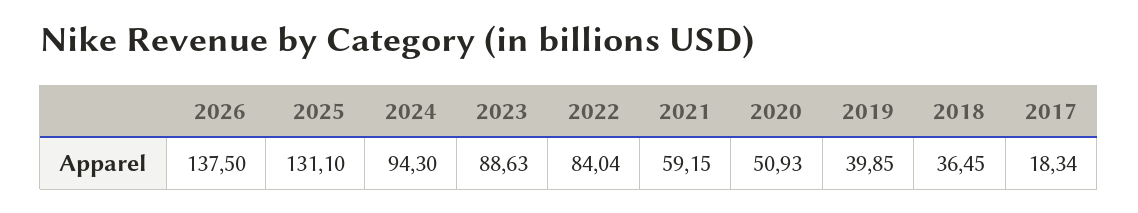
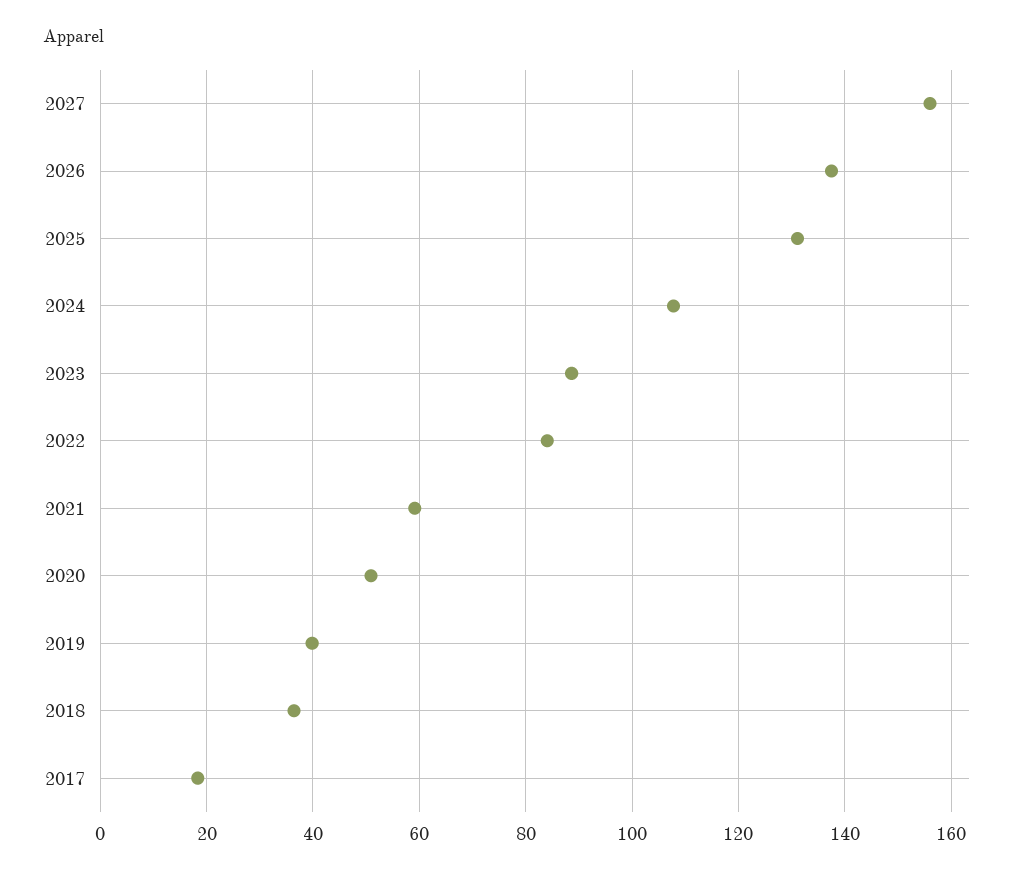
2024: 94.3 -> 108
2027: none -> 156

